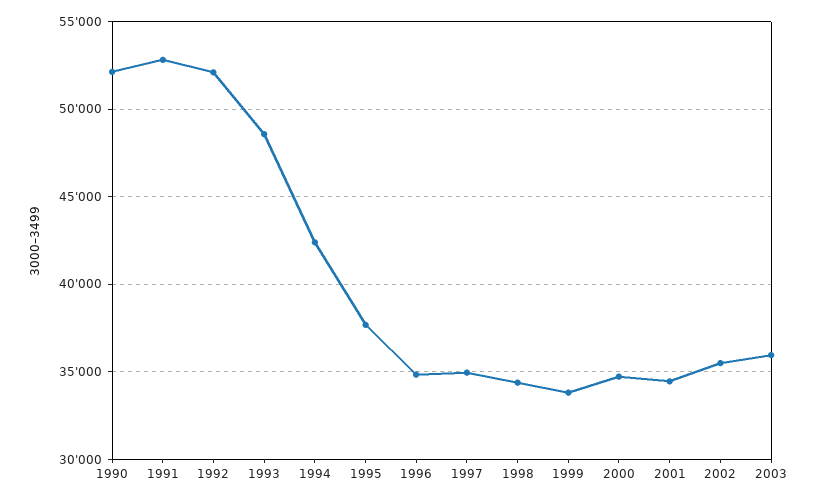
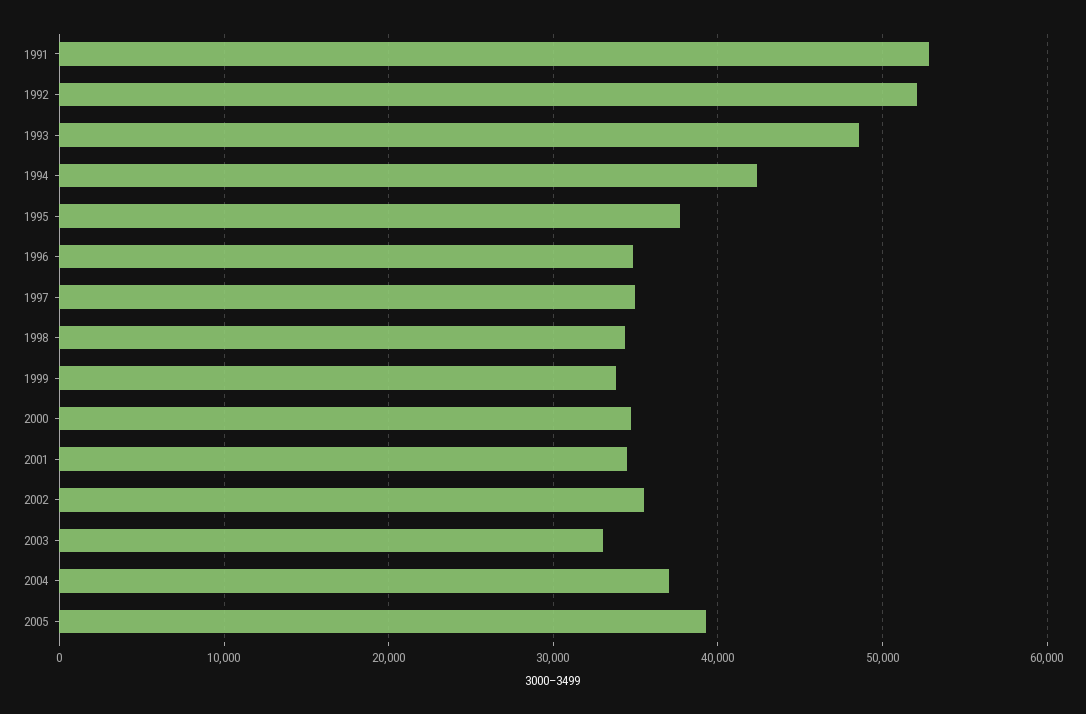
1990: 52000 -> none
2003: 36000 -> 33000
2004: none -> 37000
2005: none -> 39000

